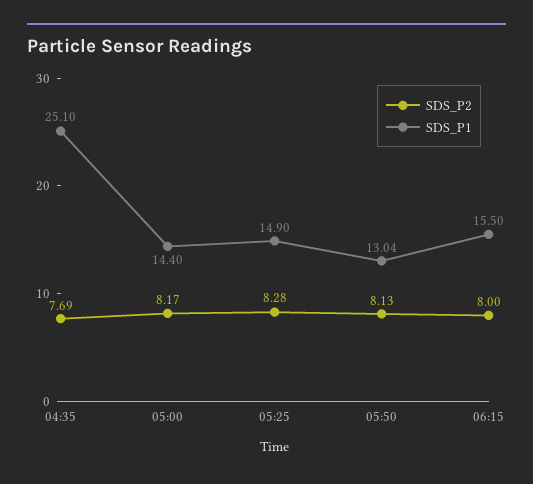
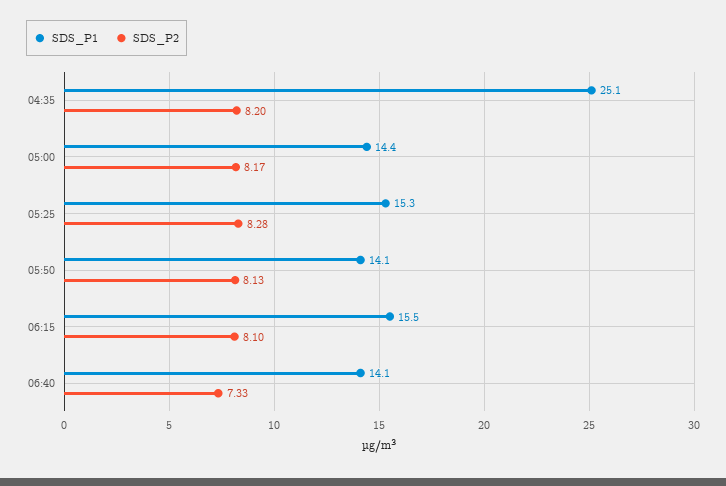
SDS_P2, 04:35: 7.69 -> 8.2
SDS_P1, 05:25: 14.9 -> 15.3
SDS_P1, 05:50: 13.04 -> 14.1
SDS_P2, 06:15: 8 -> 8.1
SDS_P1, 06:40: none -> 14.1
SDS_P2, 06:40: none -> 7.33

